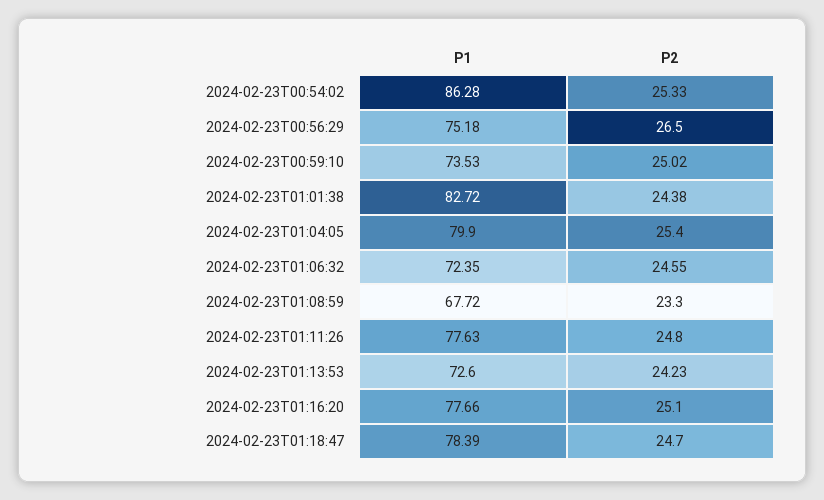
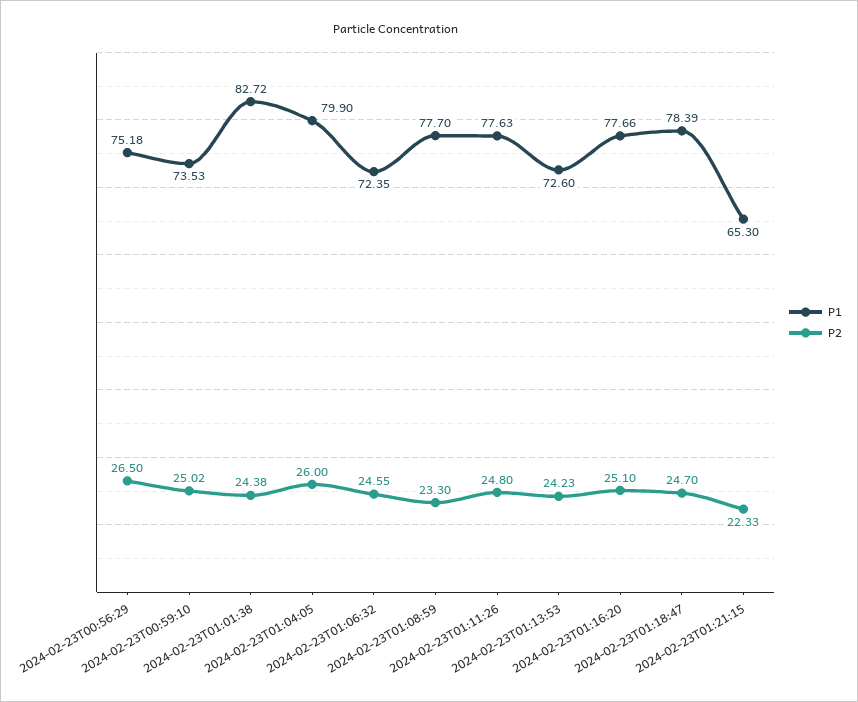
P1, 2024-02-23T00:54:02: 86.28 -> none
P2, 2024-02-23T00:54:02: 25.33 -> none
P2, 2024-02-23T01:04:05: 25.4 -> 26
P1, 2024-02-23T01:08:59: 67.72 -> 77.7
P1, 2024-02-23T01:21:15: none -> 65.3
P2, 2024-02-23T01:21:15: none -> 22.33

